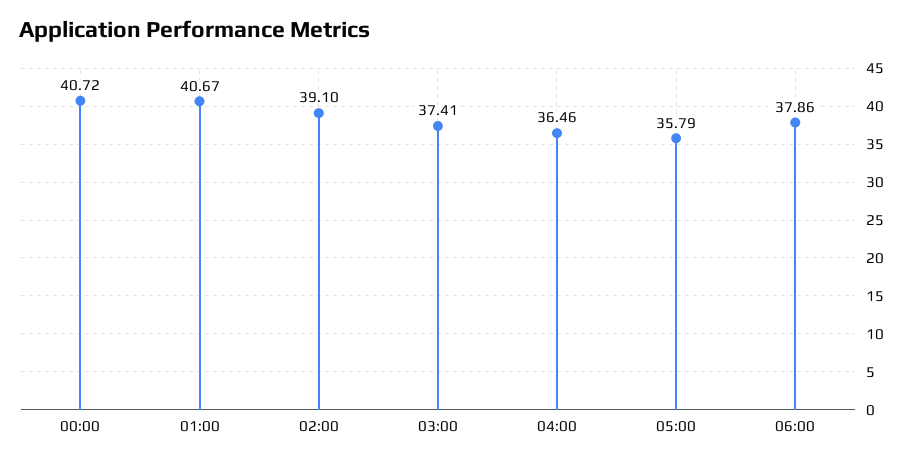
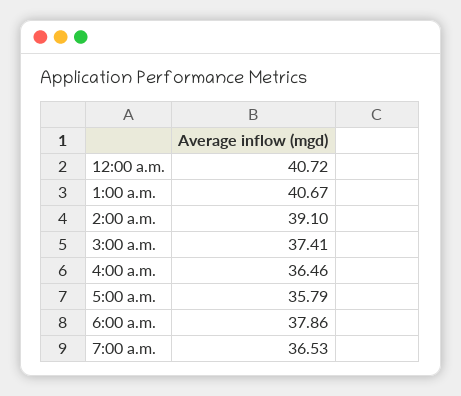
7:00 a.m.: none -> 36.53

